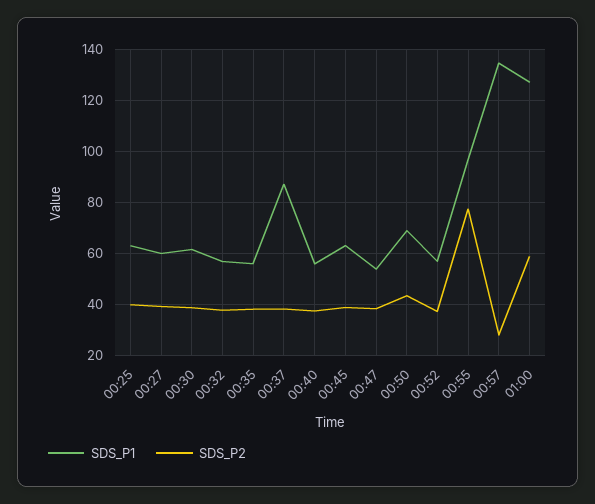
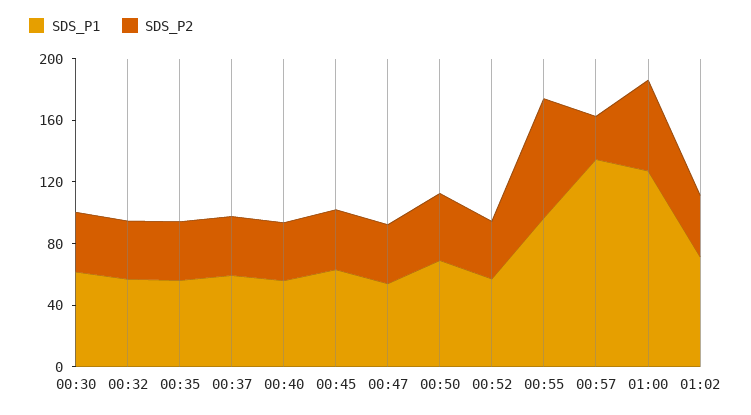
SDS_P1, 00:25: 62.5 -> none
SDS_P2, 00:25: 40 -> none
SDS_P1, 00:27: 60 -> none
SDS_P2, 00:27: 40 -> none
SDS_P1, 00:37: 87.5 -> 60
SDS_P1, 01:02: none -> 70
SDS_P2, 01:02: none -> 40

